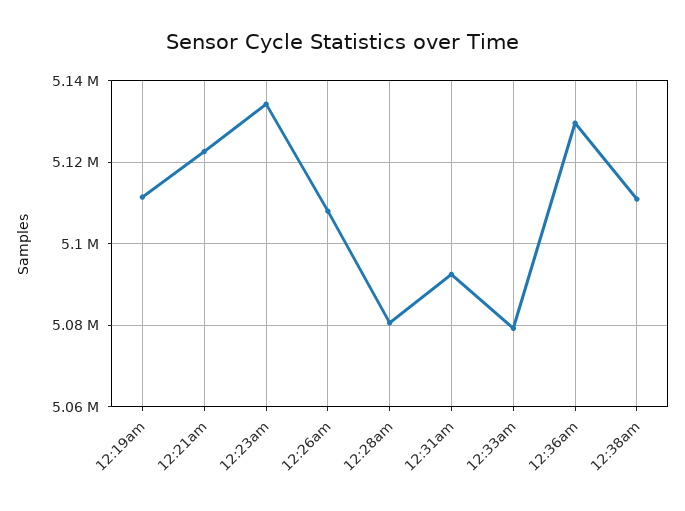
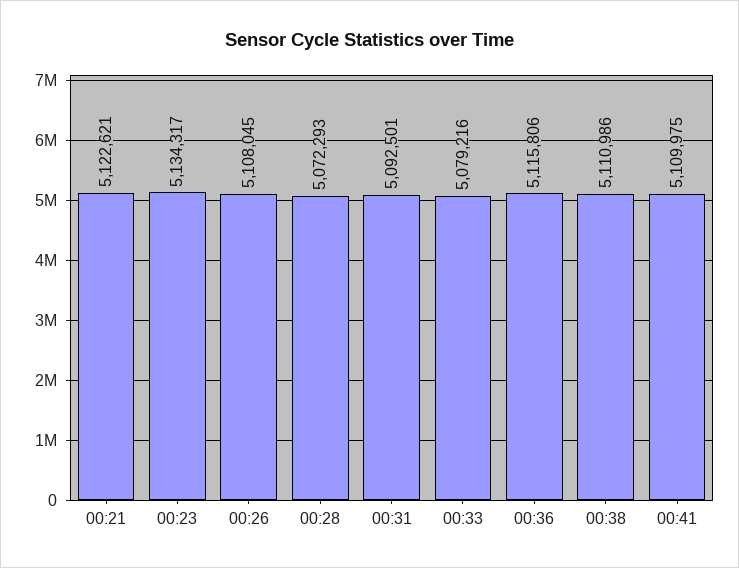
12:19am: 5112000 -> none
12:28am: 5080000 -> 5072293
12:36am: 5130000 -> 5115806
00:41: none -> 5109975

